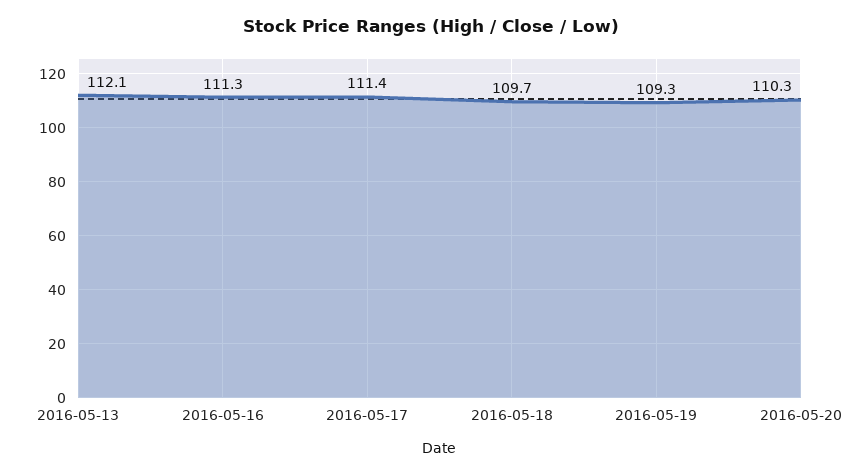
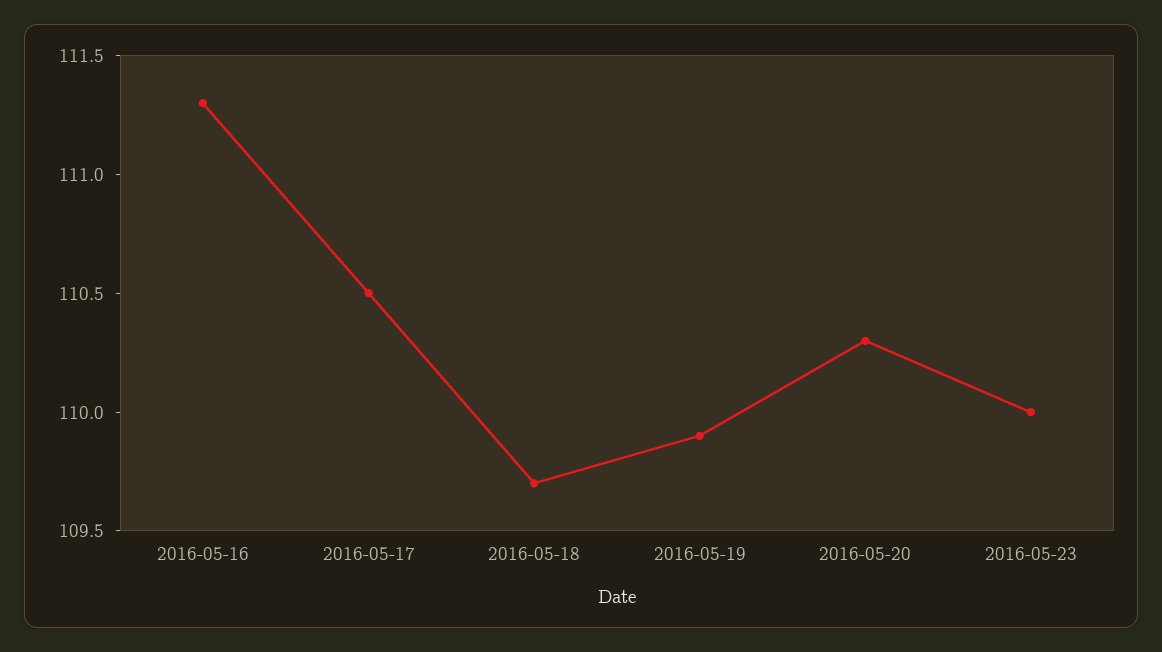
2016-05-13: 112.1 -> none
2016-05-17: 111.4 -> 110.5
2016-05-19: 109.3 -> 109.9
2016-05-23: none -> 110

